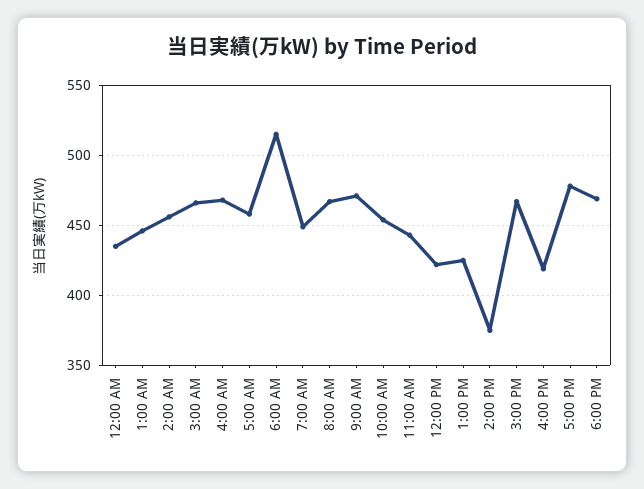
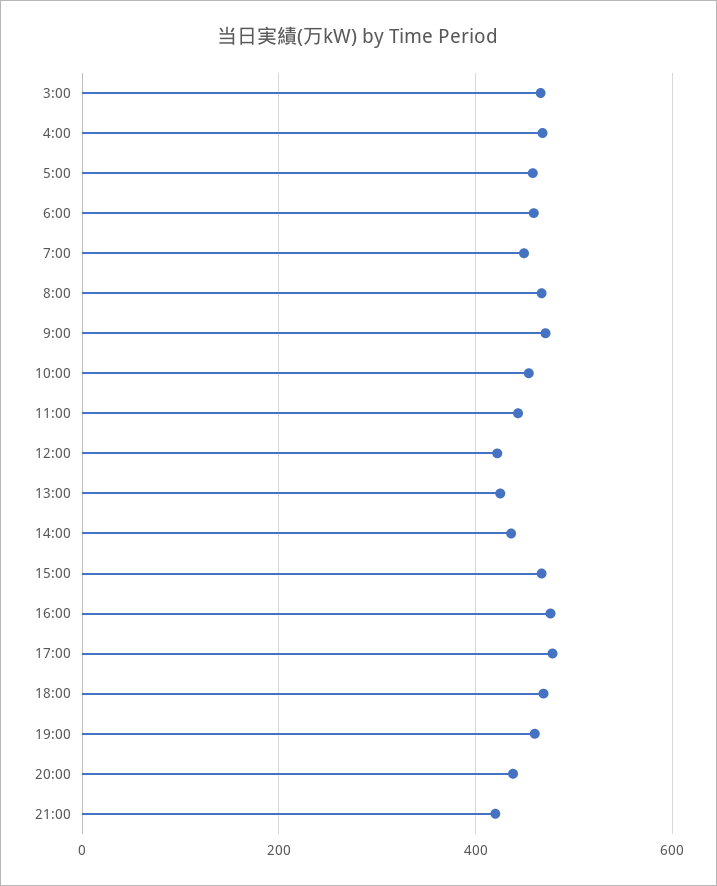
12:00 AM: 435 -> none
1:00 AM: 445 -> none
2:00 AM: 455 -> none
6:00 AM: 515 -> 460
2:00 PM: 375 -> 440
4:00 PM: 420 -> 480
19:00: none -> 460
20:00: none -> 440
21:00: none -> 420

